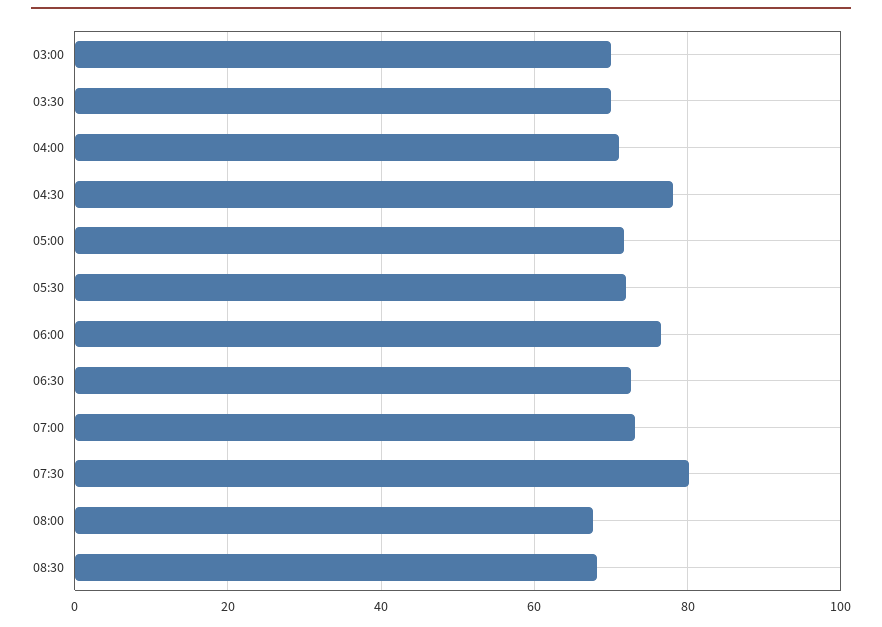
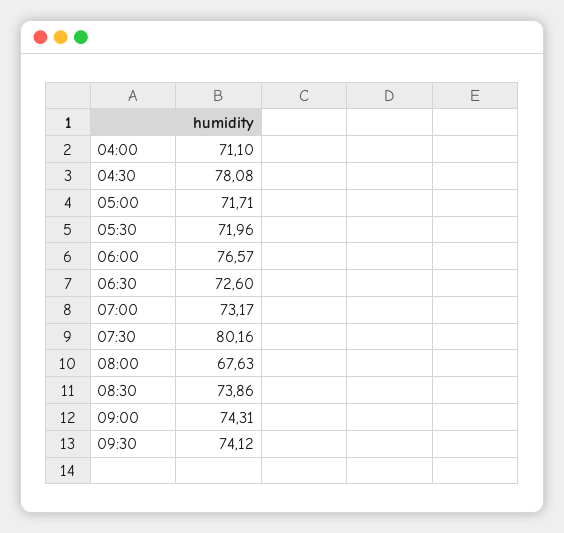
03:00: 70 -> none
03:30: 70 -> none
08:30: 68 -> 73.86
09:00: none -> 74.31
09:30: none -> 74.12

